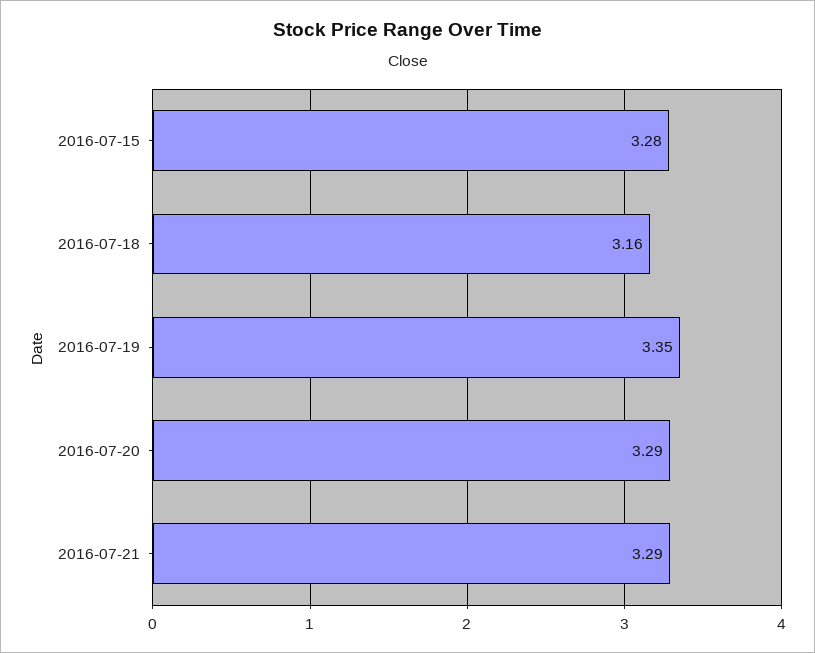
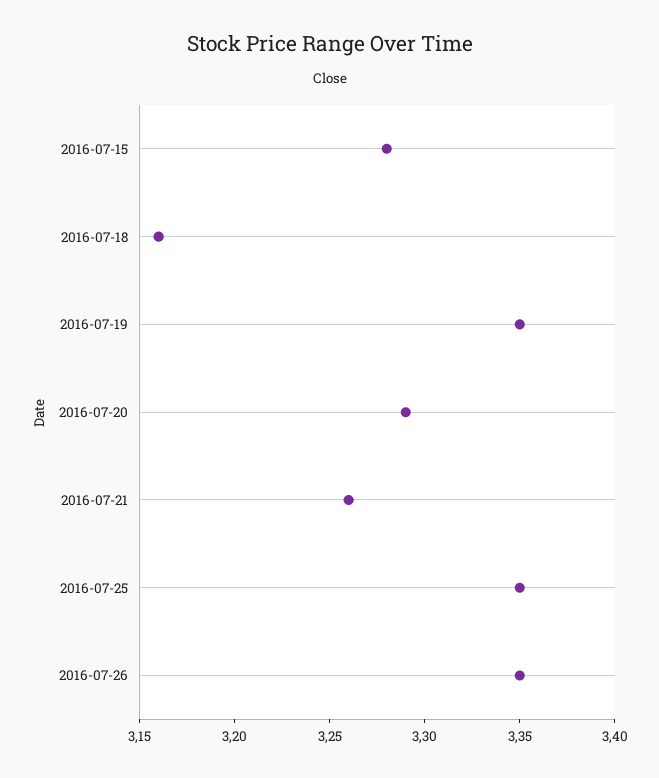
2016-07-21: 3.29 -> 3.26
2016-07-25: none -> 3.35
2016-07-26: none -> 3.35

